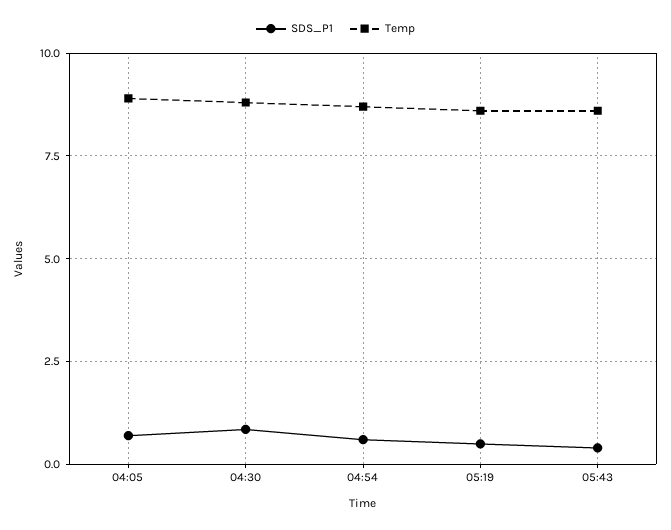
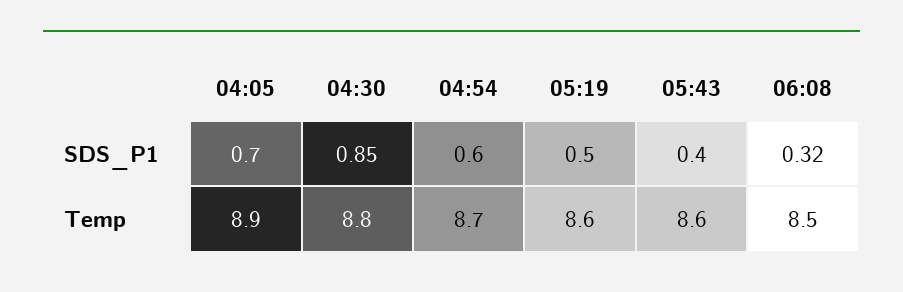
SDS_P1, 06:08: none -> 0.32
Temp, 06:08: none -> 8.5

